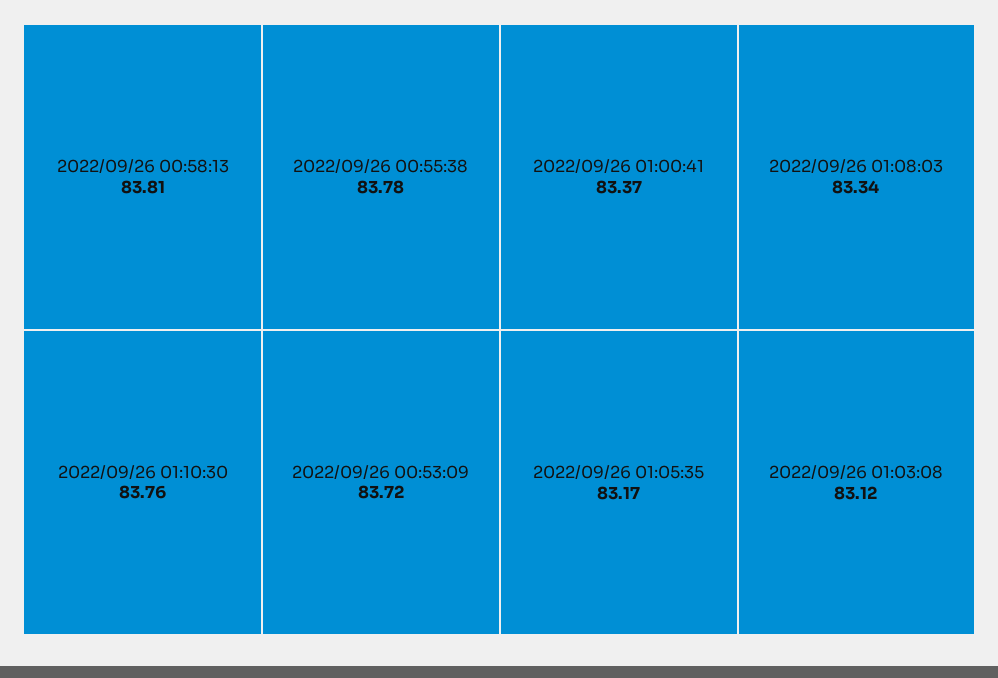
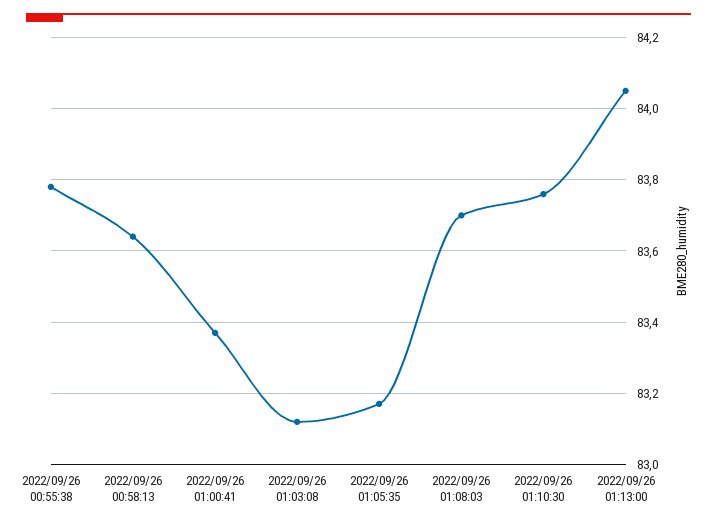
2022/09/26 00:58:13: 83.81 -> 83.65
2022/09/26 00:53:09: 83.72 -> none
2022/09/26 01:08:03: 83.34 -> 83.7
2022/09/26 01:13:00: none -> 84.05

